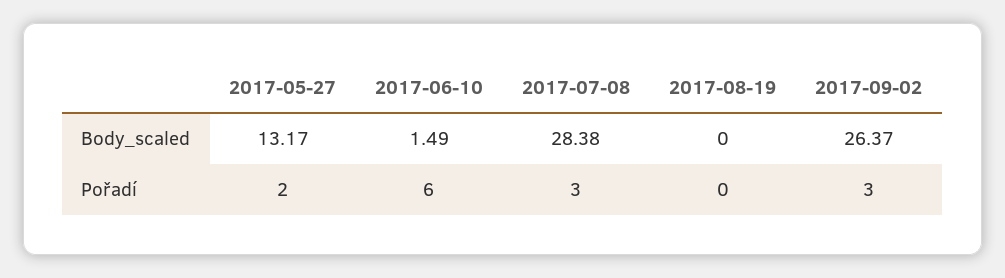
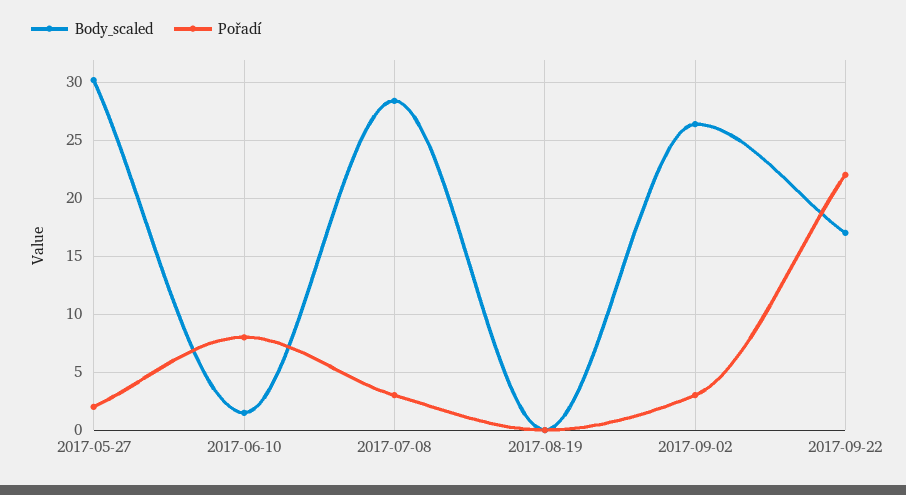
Body_scaled, 2017-05-27: 13.17 -> 30
Pořadí, 2017-06-10: 6 -> 8
Body_scaled, 2017-09-22: none -> 17
Pořadí, 2017-09-22: none -> 22

